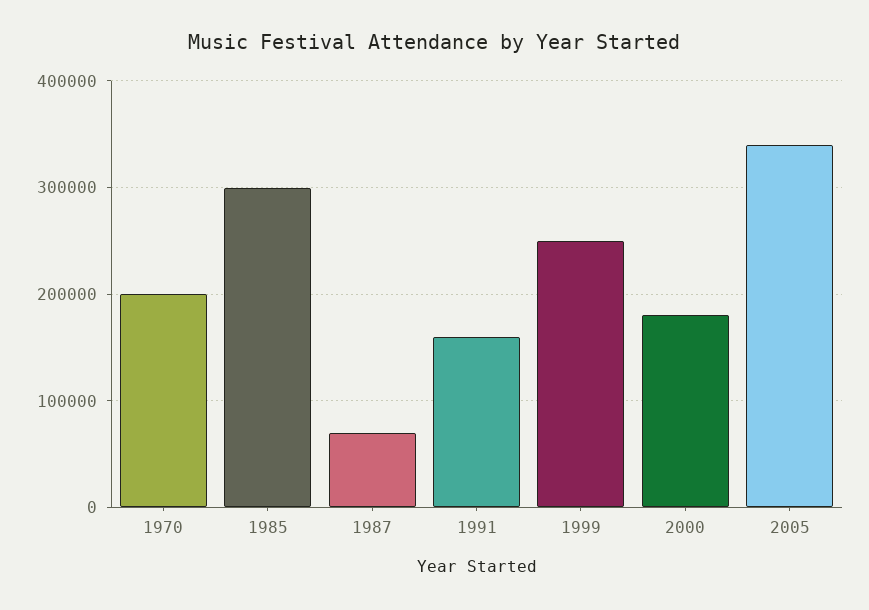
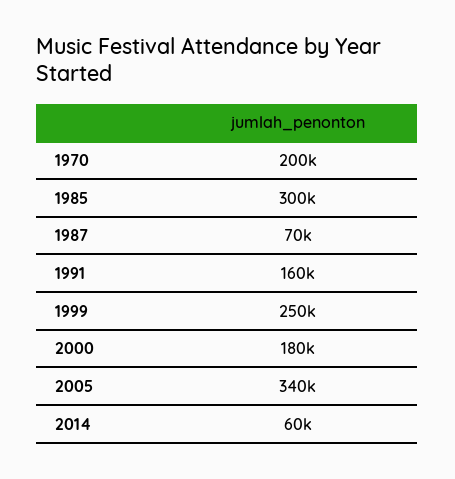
2014: none -> 60000

